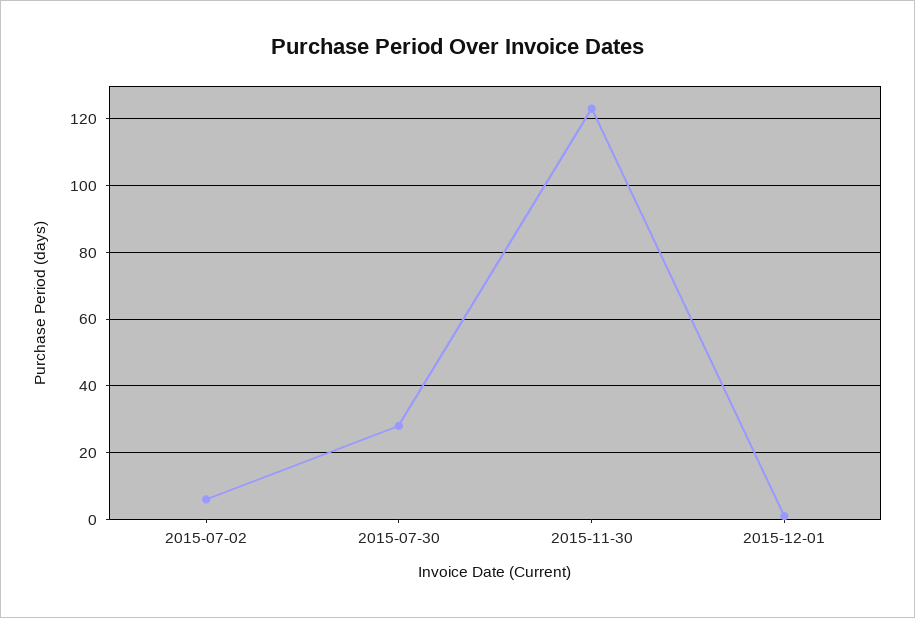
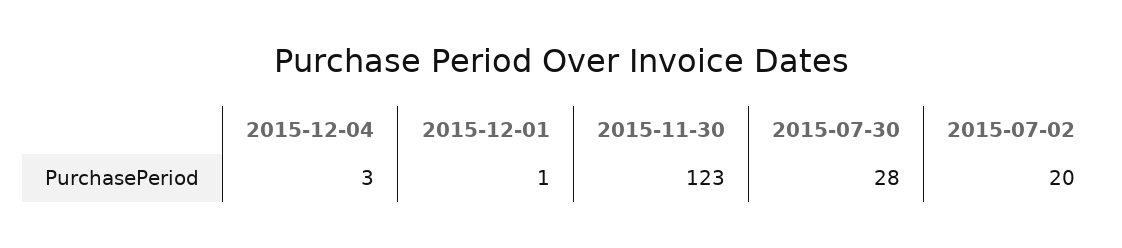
2015-07-02: 5 -> 20
2015-12-04: none -> 3

